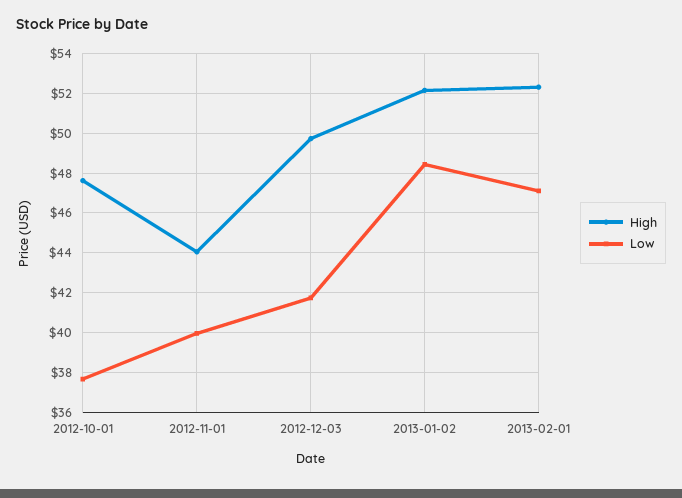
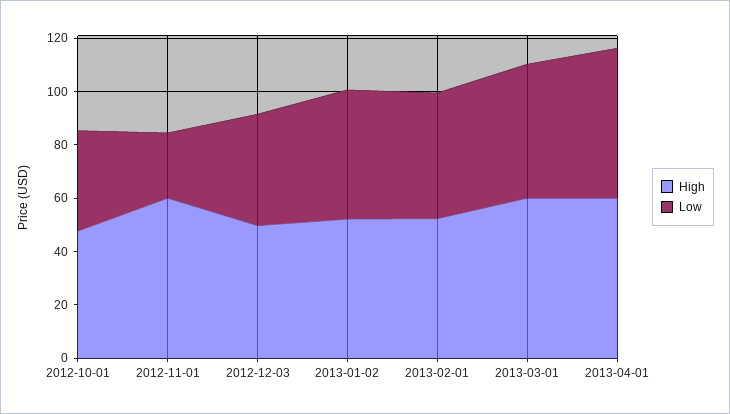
High, 2012-11-01: 44 -> 60
Low, 2012-11-01: 40 -> 25
High, 2013-03-01: none -> 60
Low, 2013-03-01: none -> 50
High, 2013-04-01: none -> 60
Low, 2013-04-01: none -> 55

